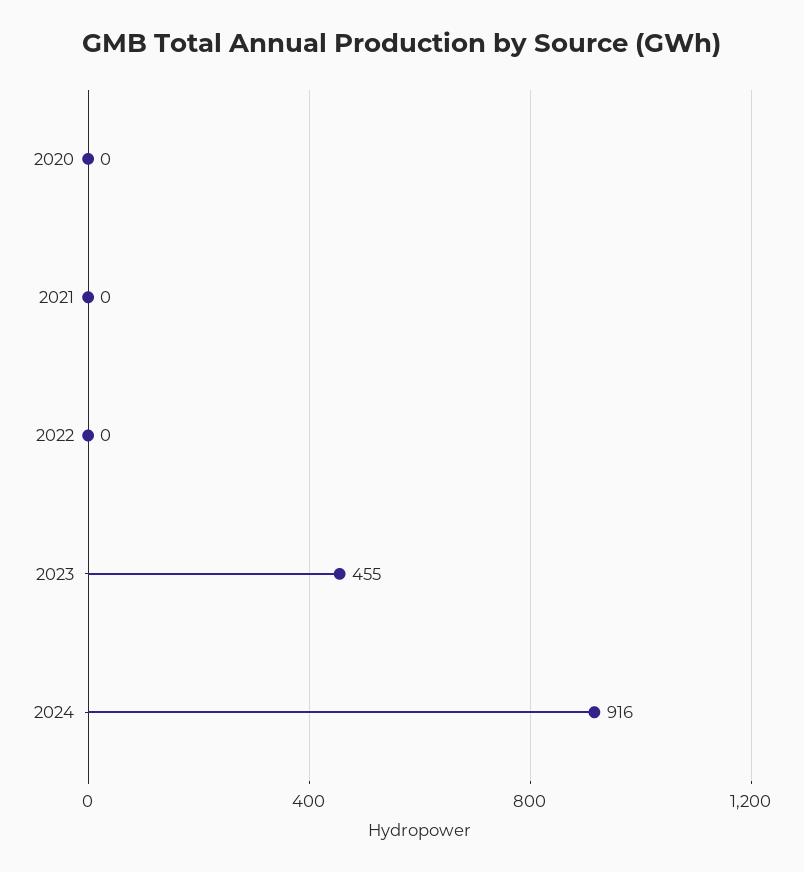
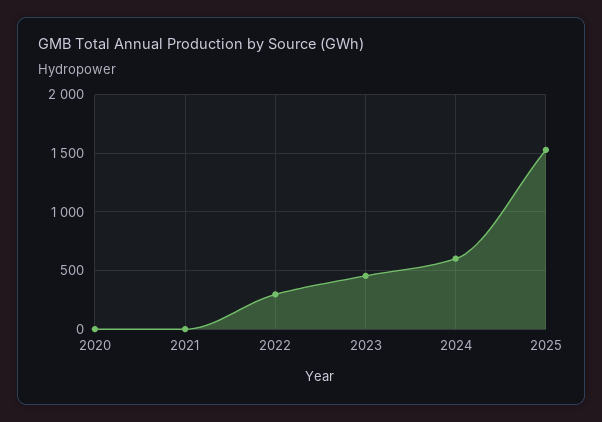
2022: 0 -> 300
2024: 916 -> 600
2025: none -> 1500

